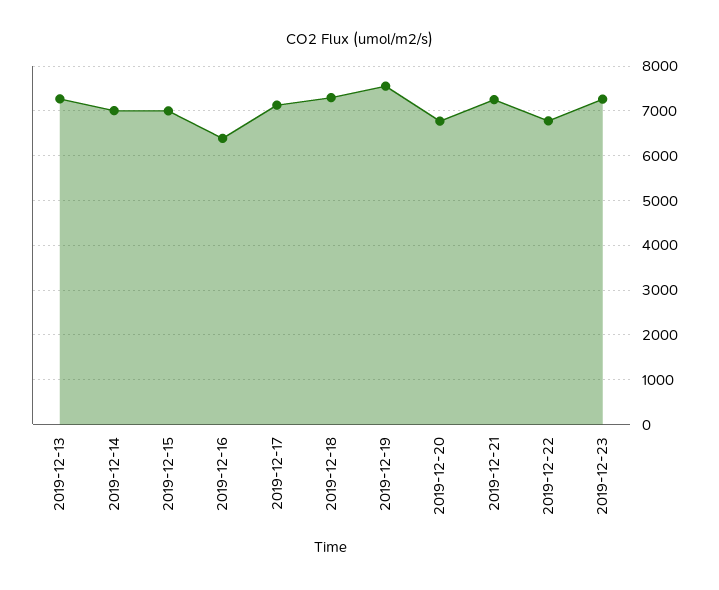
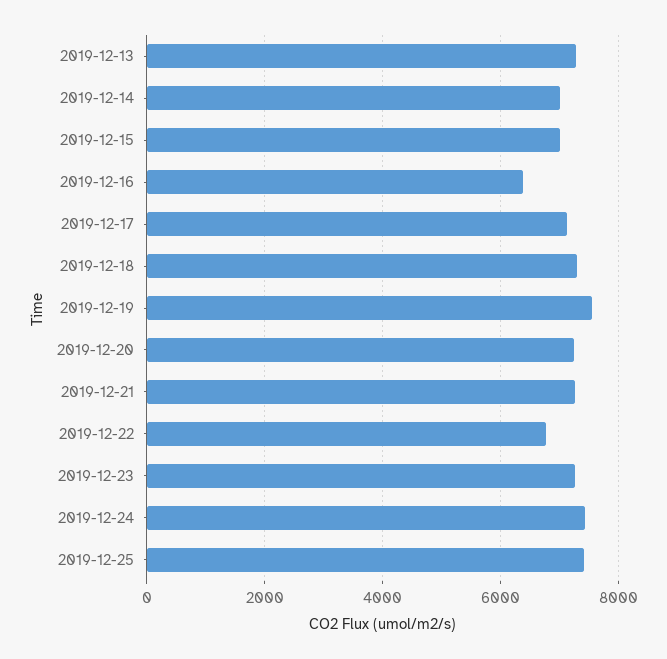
2019-12-20: 6800 -> 7200
2019-12-24: none -> 7400
2019-12-25: none -> 7400

